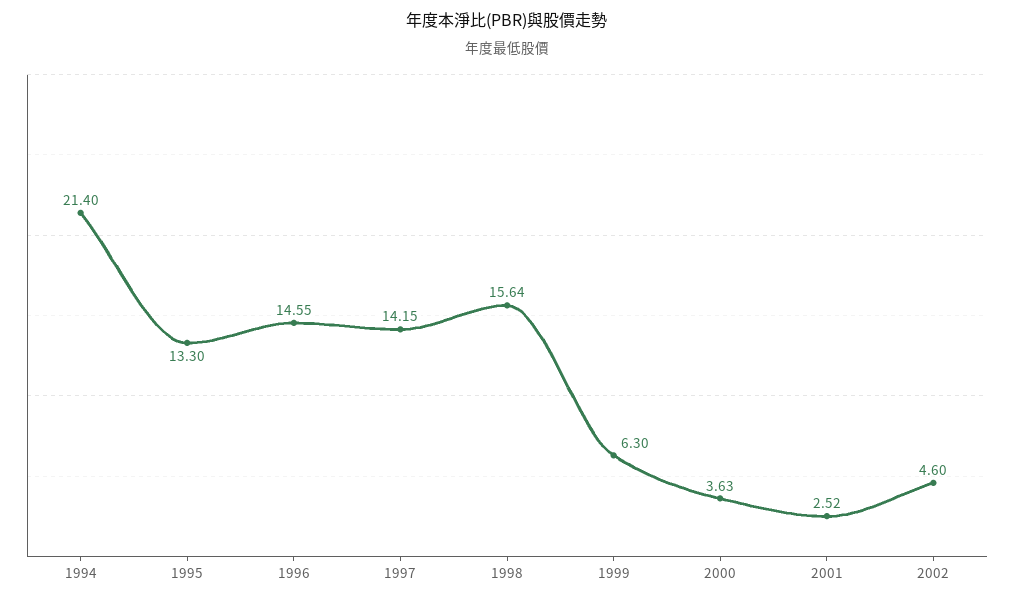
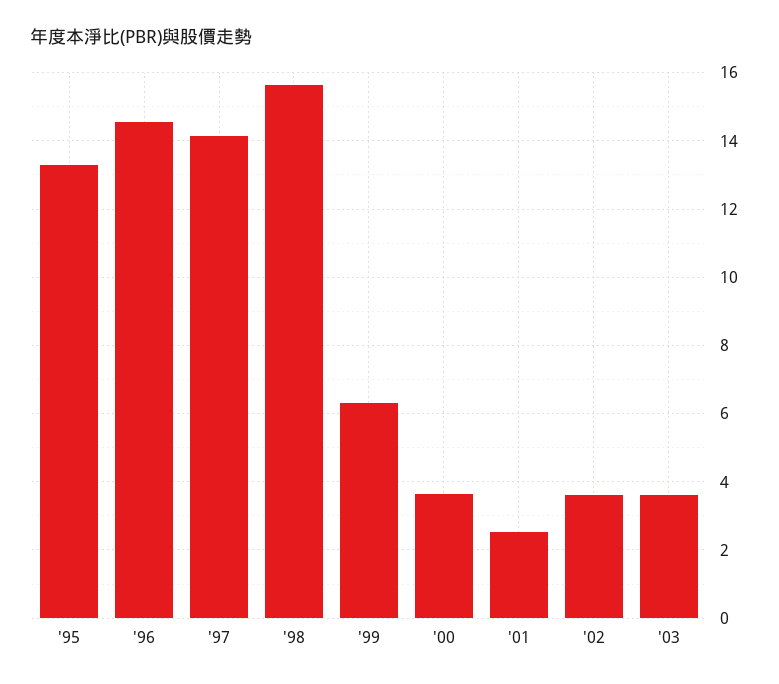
1994: 21.4 -> none
2002: 4.6 -> 3.6
'03: none -> 3.6

